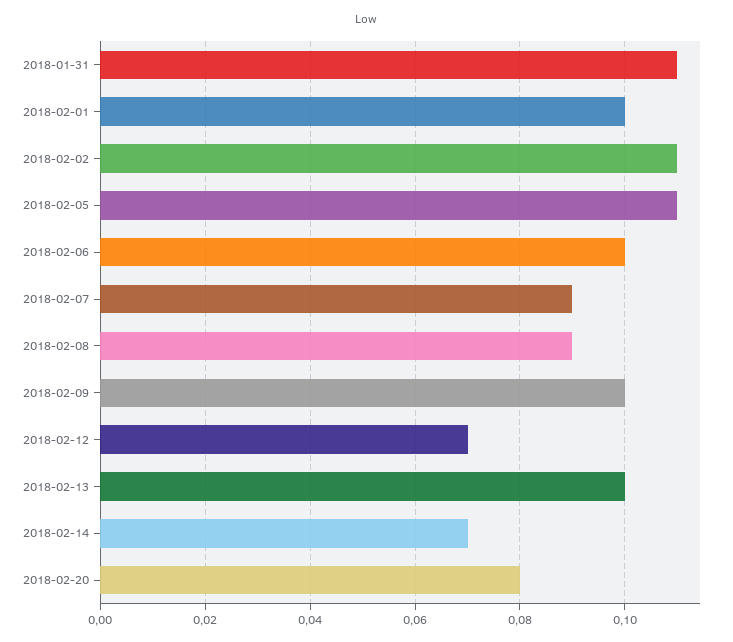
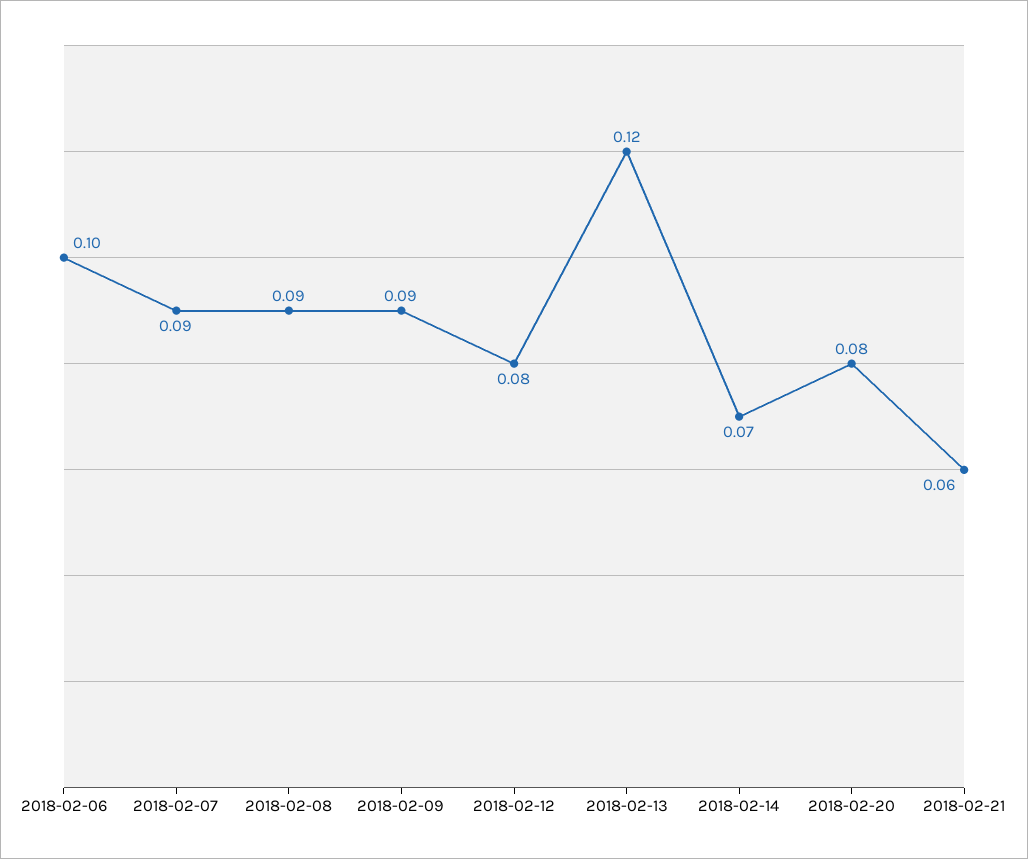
2018-01-31: 0.11 -> none
2018-02-01: 0.1 -> none
2018-02-02: 0.11 -> none
2018-02-05: 0.11 -> none
2018-02-09: 0.1 -> 0.09
2018-02-12: 0.07 -> 0.08
2018-02-13: 0.1 -> 0.12
2018-02-21: none -> 0.06

